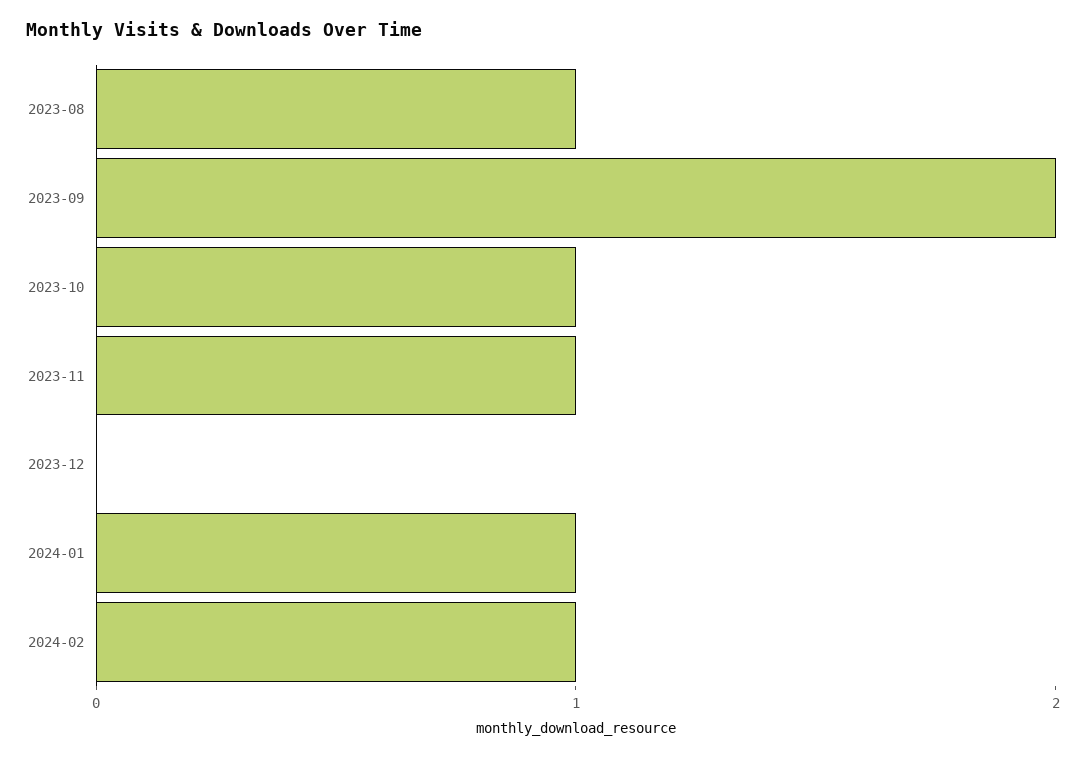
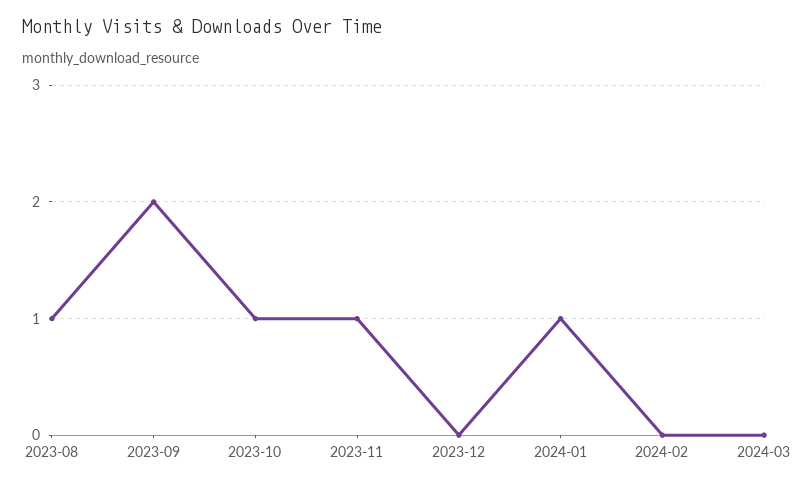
2024-02: 1 -> 0
2024-03: none -> 0

